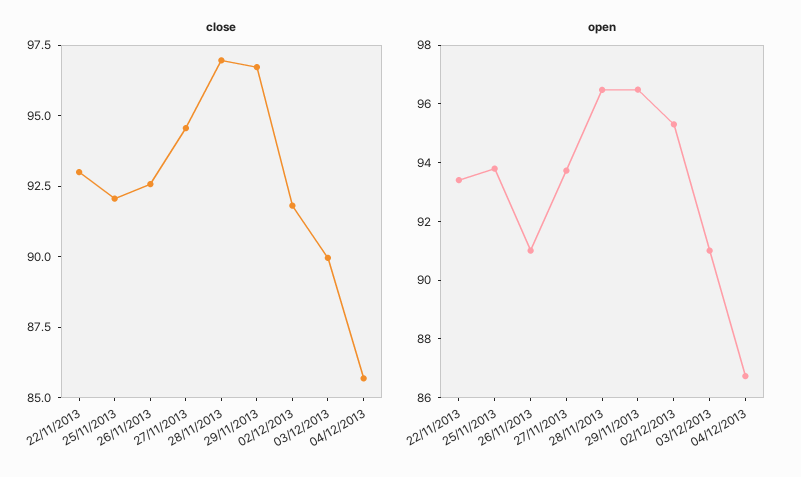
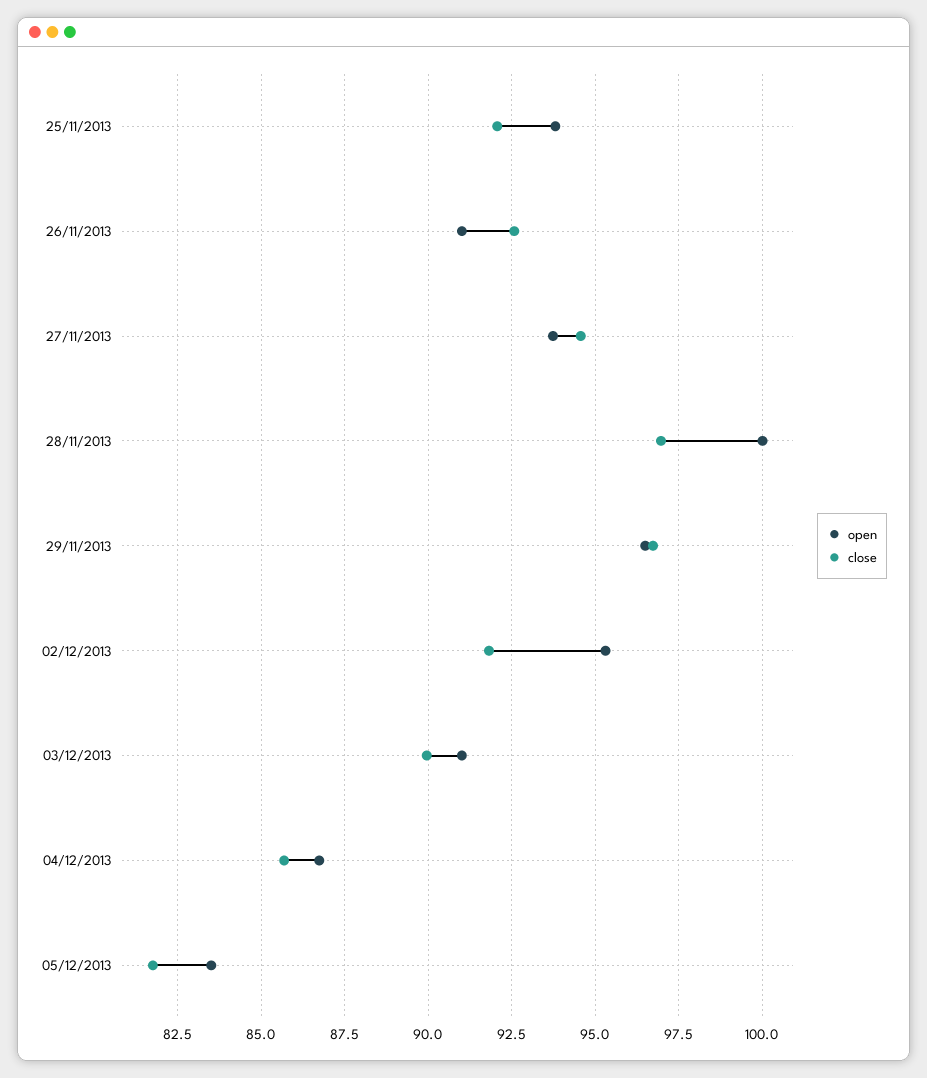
close, 22/11/2013: 93 -> none
open, 22/11/2013: 93.5 -> none
open, 28/11/2013: 96.5 -> 100
open, 05/12/2013: none -> 83.5
close, 05/12/2013: none -> 81.75

